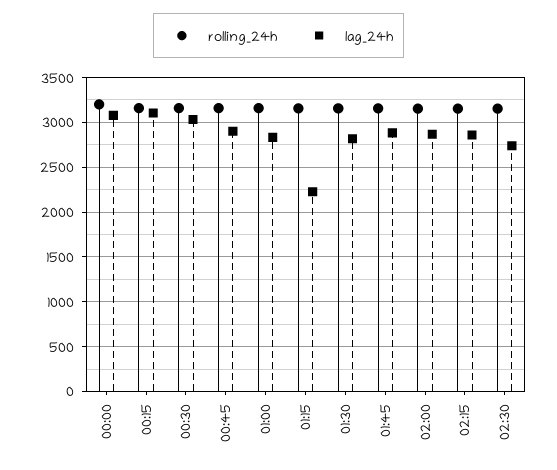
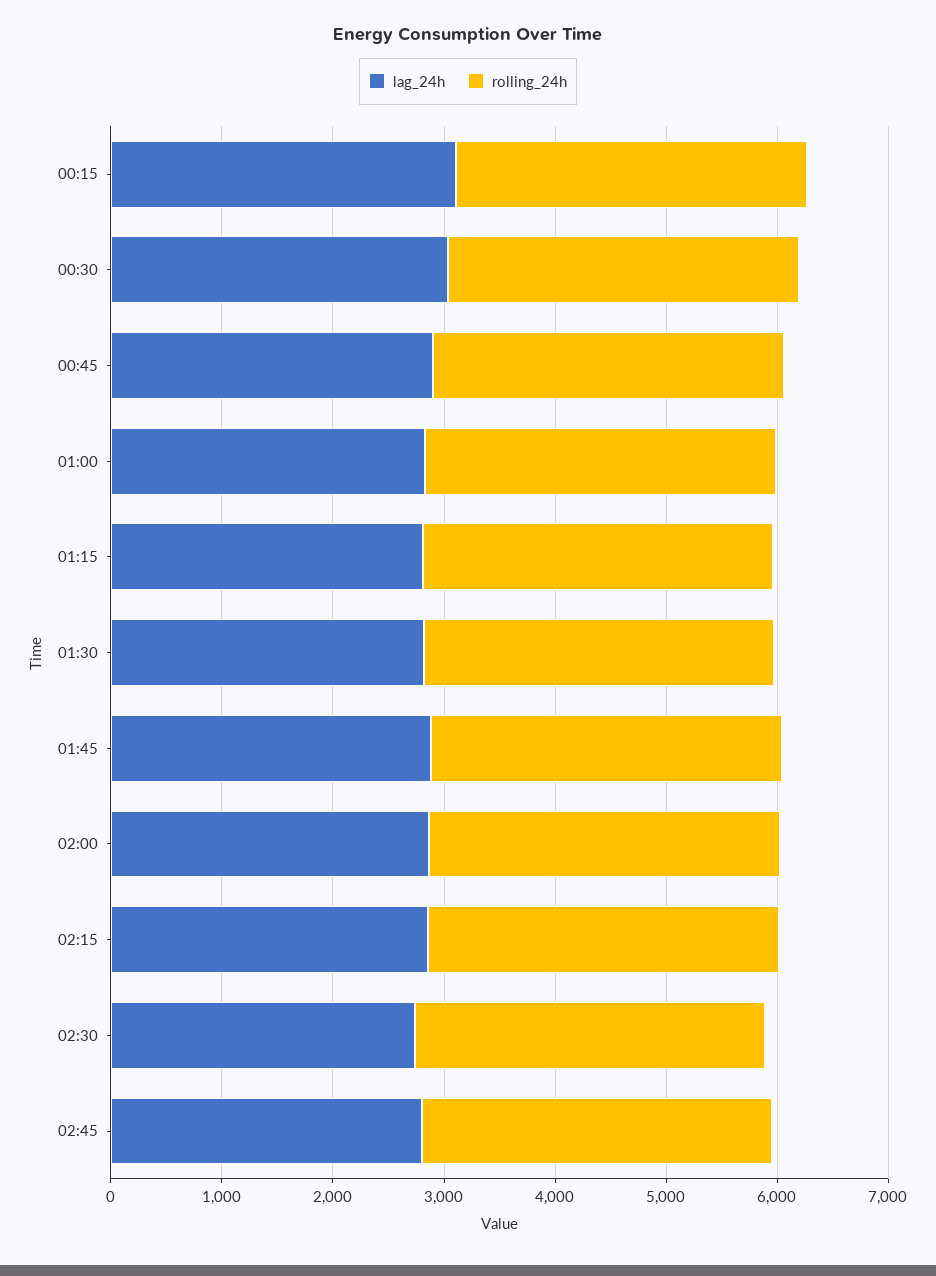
rolling_24h, 00:00: 3200 -> none
lag_24h, 00:00: 3100 -> none
lag_24h, 01:15: 2200 -> 2800
lag_24h, 02:45: none -> 2800
rolling_24h, 02:45: none -> 3200

